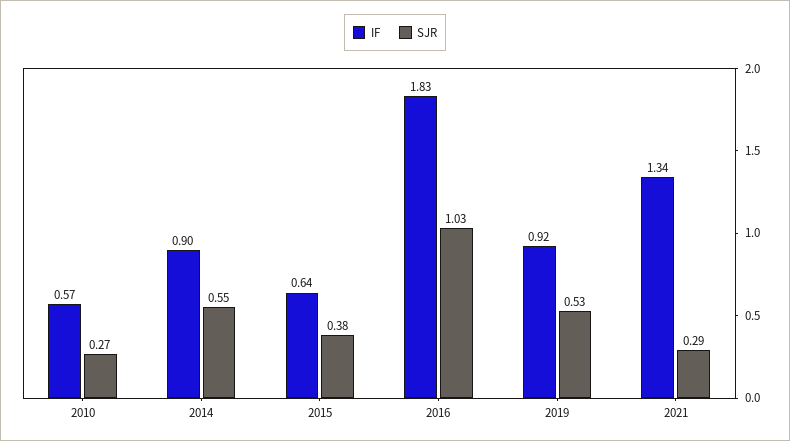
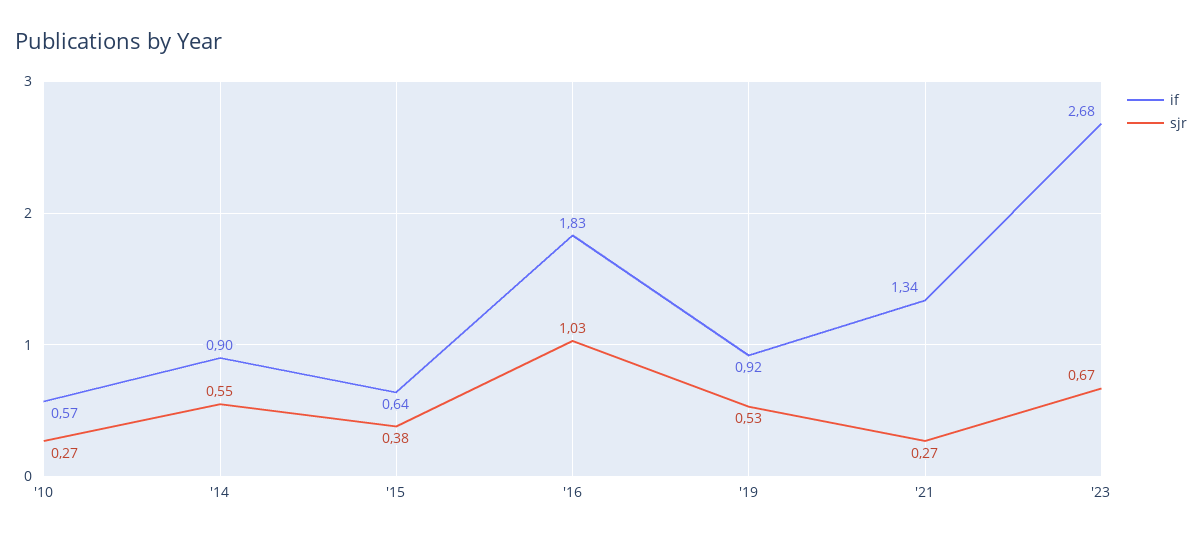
SJR, 2021: 0.29 -> 0.27
IF, '23: none -> 2.68
SJR, '23: none -> 0.67

